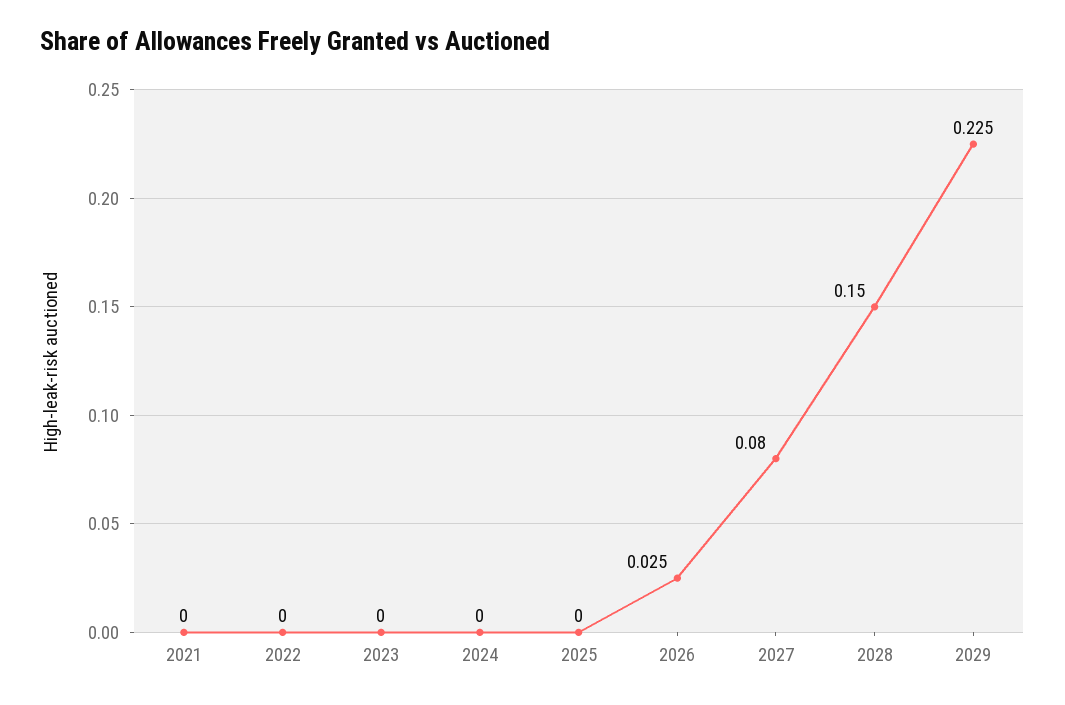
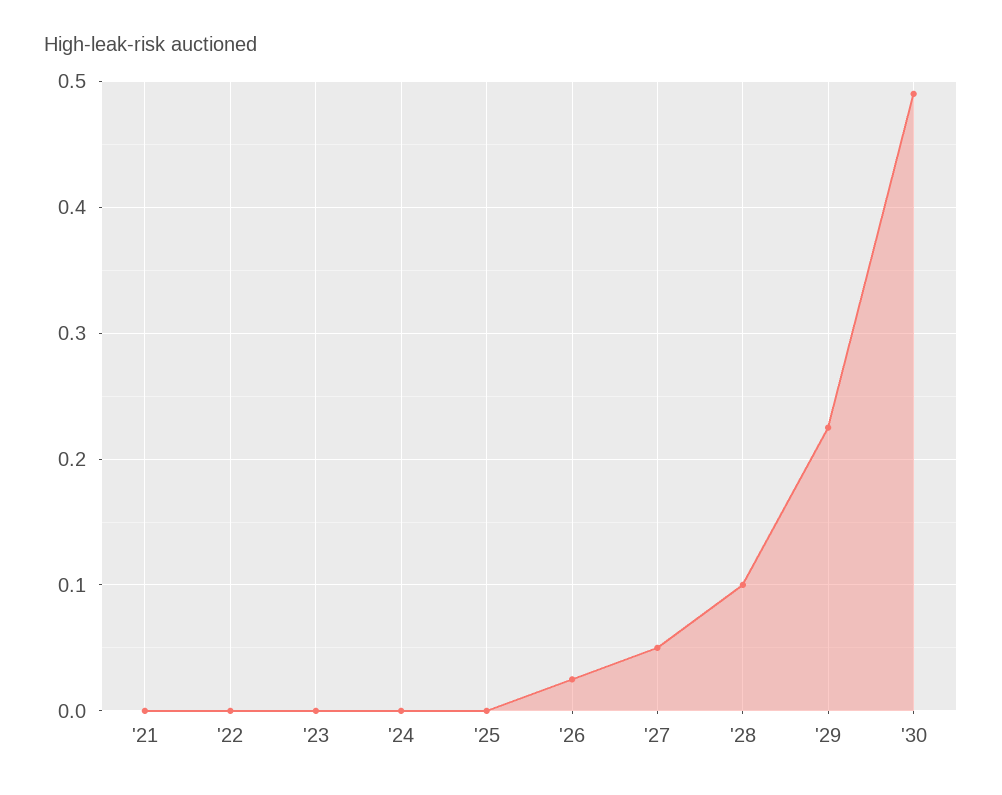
2027: 0.08 -> 0.05
2028: 0.15 -> 0.1
'30: none -> 0.49

